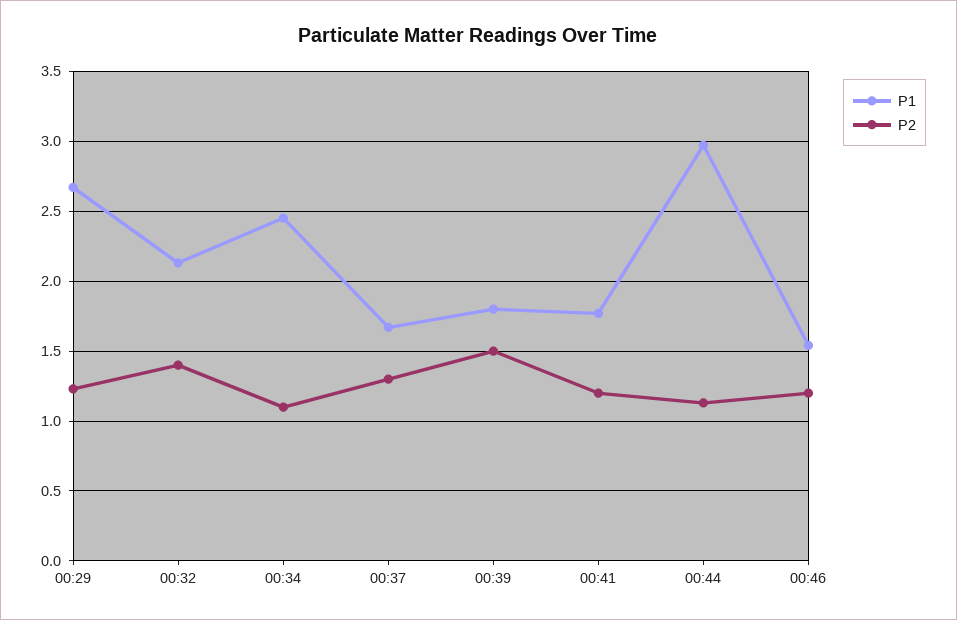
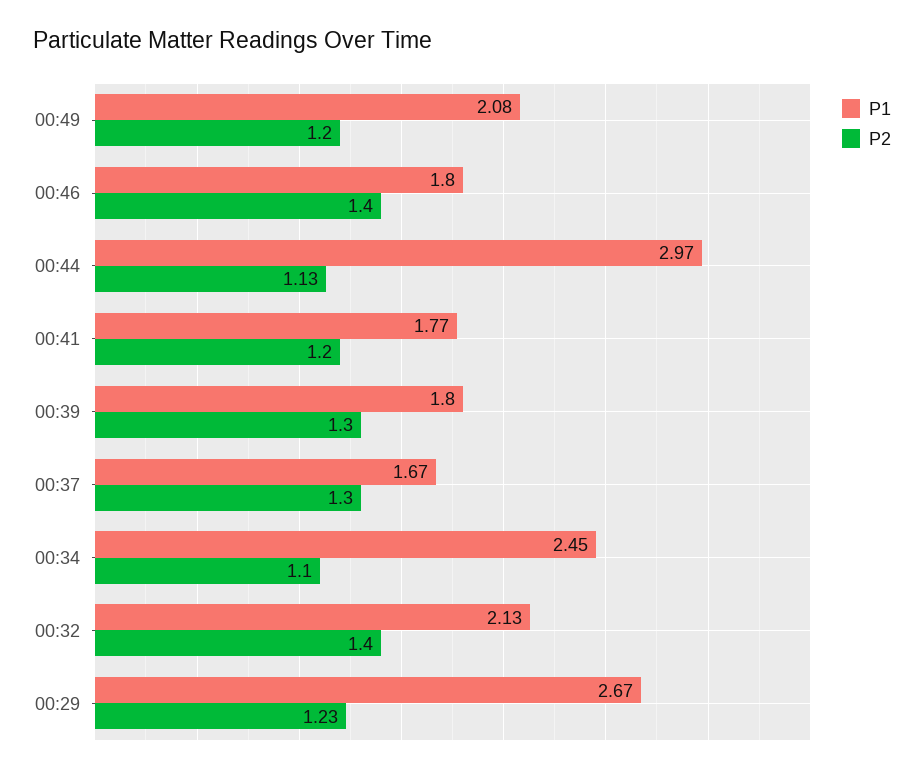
P2, 00:39: 1.5 -> 1.3
P1, 00:46: 1.55 -> 1.8
P2, 00:46: 1.2 -> 1.4
P1, 00:49: none -> 2.08
P2, 00:49: none -> 1.2

